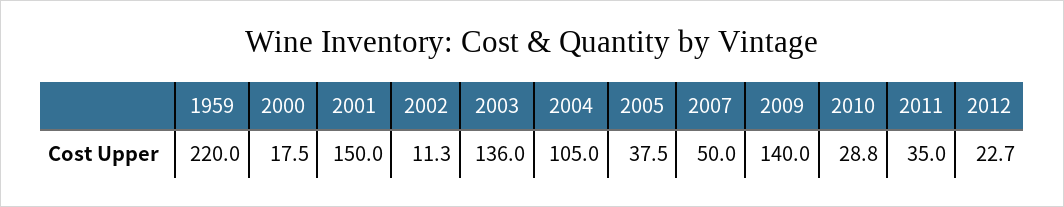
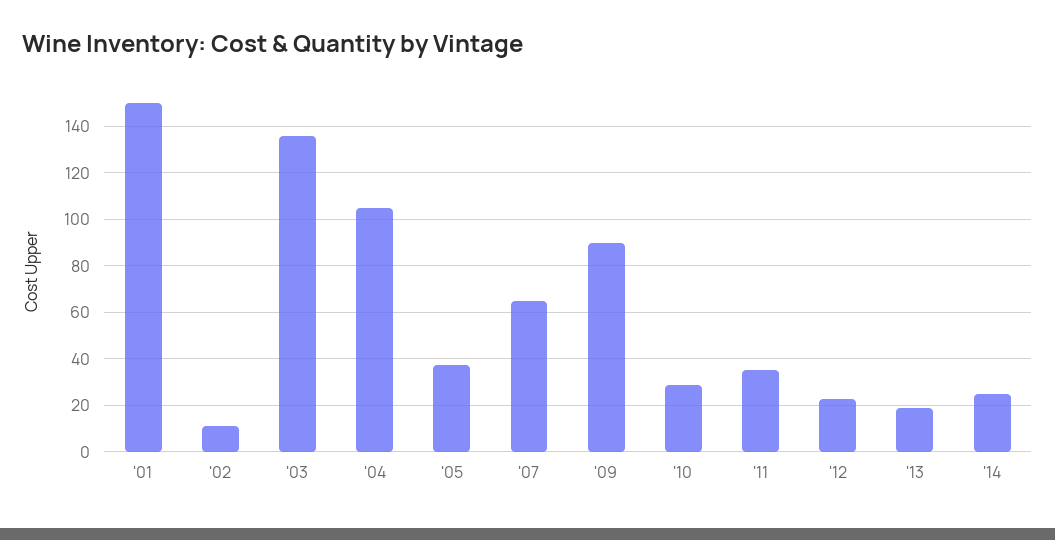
1959: 220 -> none
2000: 17.5 -> none
2007: 50 -> 65
2009: 140 -> 90
'13: none -> 20
'14: none -> 25

